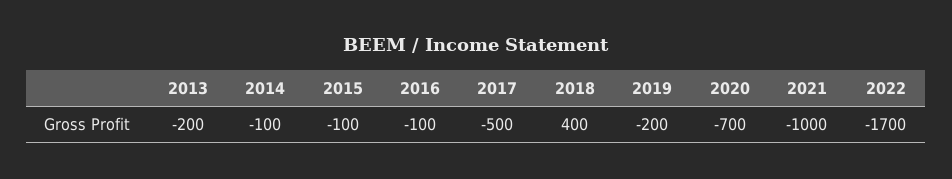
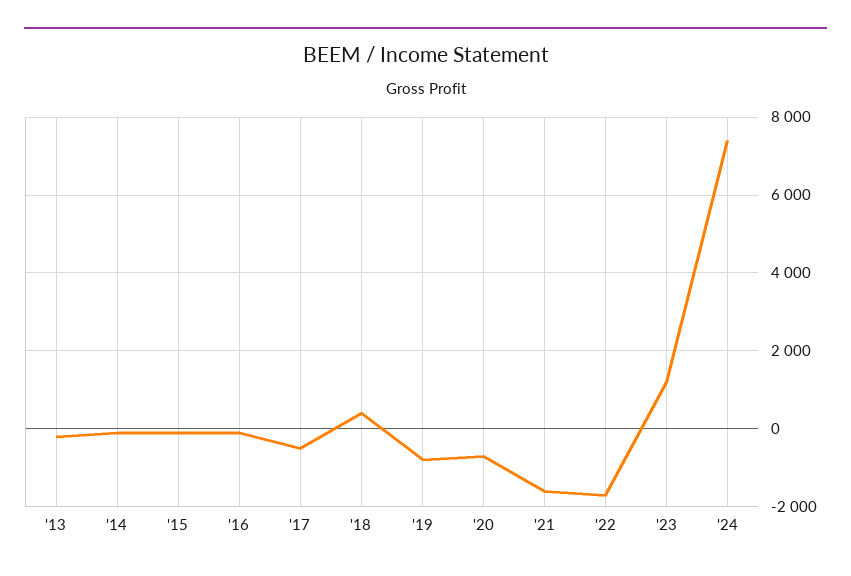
2019: -200 -> -800
2021: -1000 -> -1600
'23: none -> 1200
'24: none -> 7400

